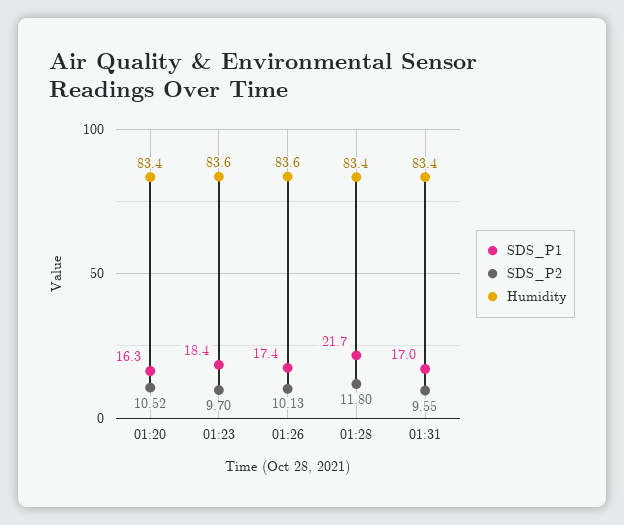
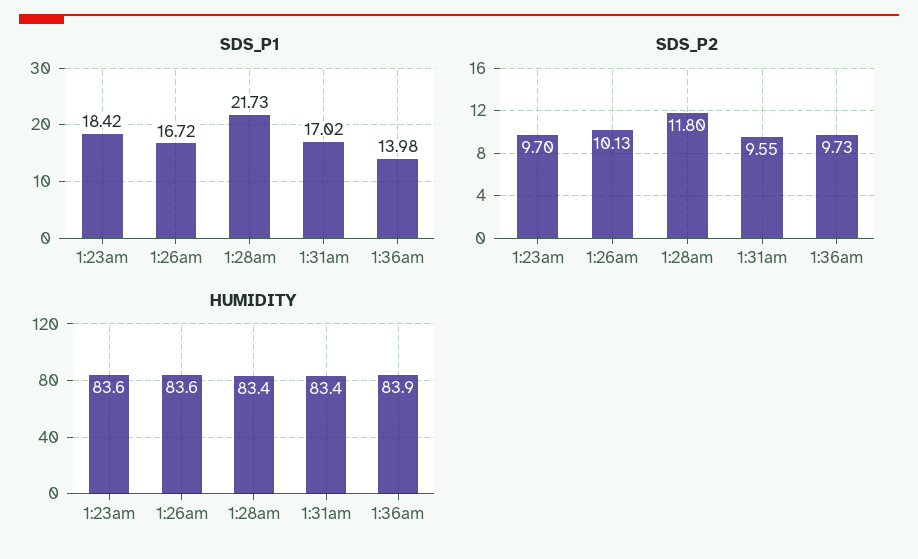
SDS_P1, 01:20: 16.3 -> none
SDS_P2, 01:20: 10.52 -> none
Humidity, 01:20: 83.4 -> none
SDS_P1, 01:26: 17.4 -> 16.72
SDS_P1, 1:36am: none -> 13.98
SDS_P2, 1:36am: none -> 9.73
Humidity, 1:36am: none -> 83.9

